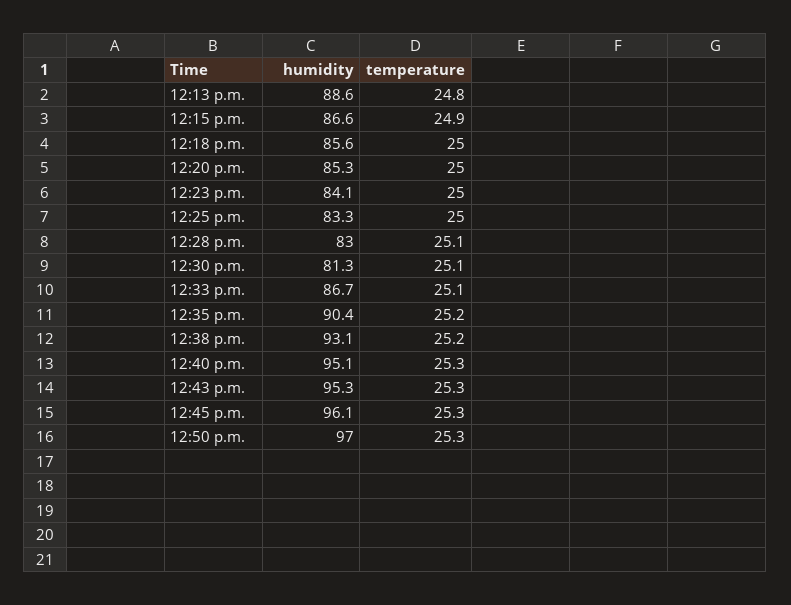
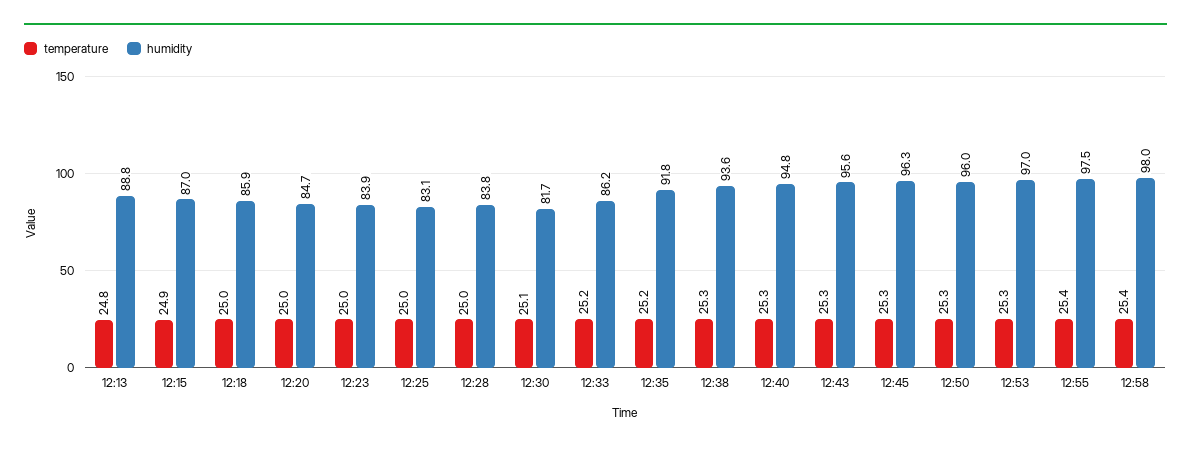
humidity, 12:13 p.m.: 88.6 -> 88.8
humidity, 12:15 p.m.: 86.6 -> 87
humidity, 12:18 p.m.: 85.6 -> 85.9
humidity, 12:20 p.m.: 85.3 -> 84.7
humidity, 12:23 p.m.: 84.1 -> 83.9
humidity, 12:25 p.m.: 83.3 -> 83.1
humidity, 12:28 p.m.: 83 -> 83.8
temperature, 12:28 p.m.: 25.1 -> 25
humidity, 12:30 p.m.: 81.3 -> 81.7
humidity, 12:33 p.m.: 86.7 -> 86.2
temperature, 12:33 p.m.: 25.1 -> 25.2
humidity, 12:35 p.m.: 90.4 -> 91.8
humidity, 12:38 p.m.: 93.1 -> 93.6
temperature, 12:38 p.m.: 25.2 -> 25.3
humidity, 12:40 p.m.: 95.1 -> 94.8
humidity, 12:43 p.m.: 95.3 -> 95.6
humidity, 12:45 p.m.: 96.1 -> 96.3
humidity, 12:50 p.m.: 97 -> 96
temperature, 12:53: none -> 25.3
humidity, 12:53: none -> 97
temperature, 12:55: none -> 25.4
humidity, 12:55: none -> 97.5
temperature, 12:58: none -> 25.4
humidity, 12:58: none -> 98

